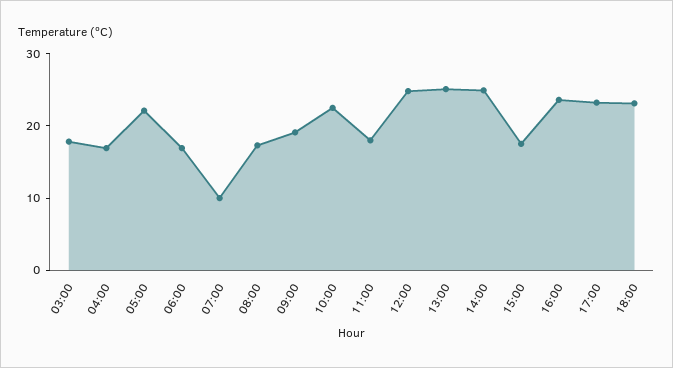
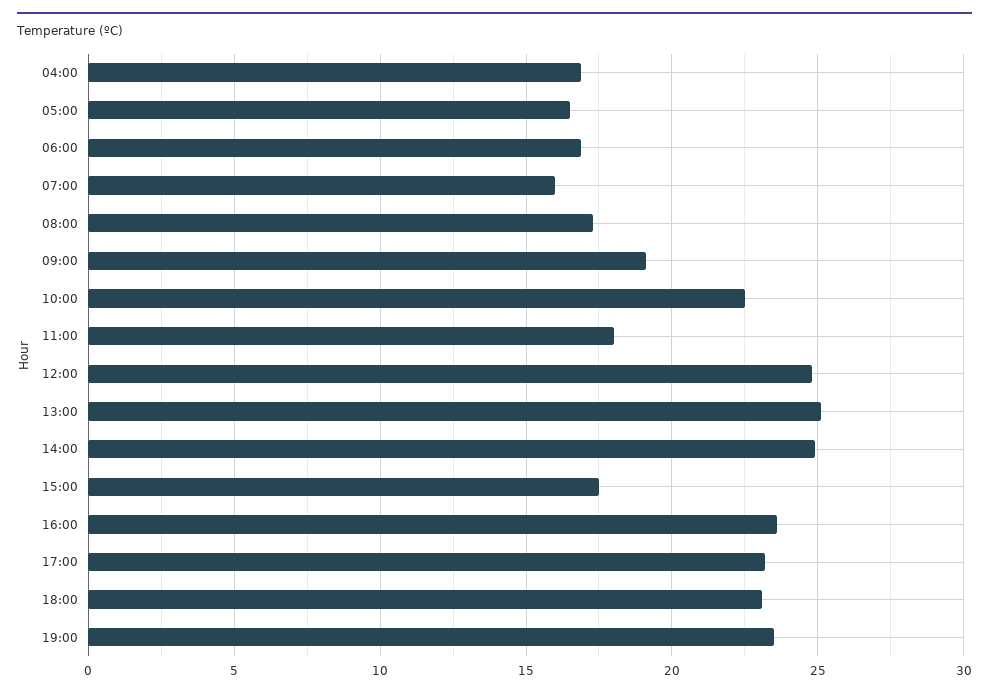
03:00: 18 -> none
05:00: 22 -> 16.5
07:00: 10 -> 16
19:00: none -> 23.5

